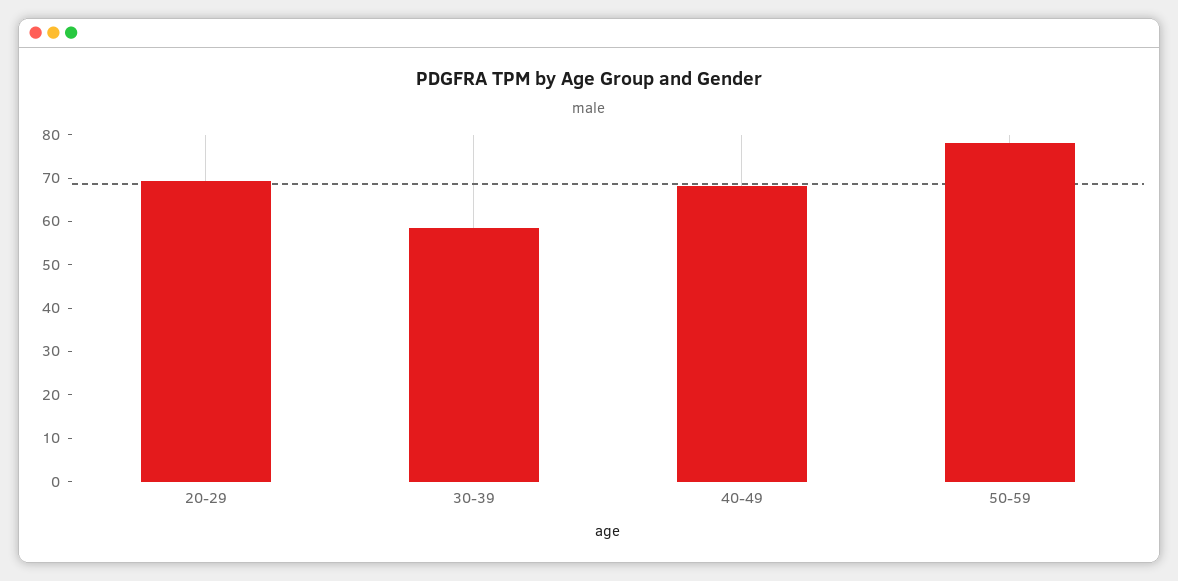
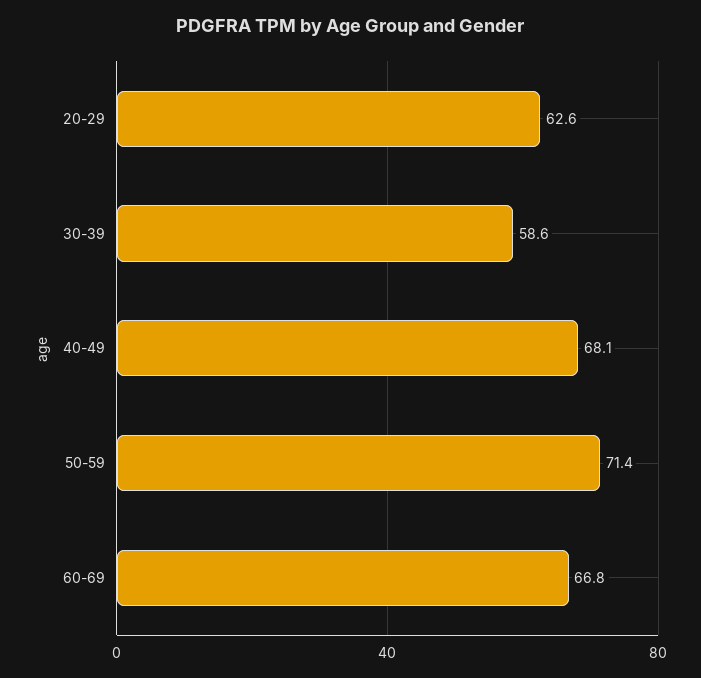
20-29: 70 -> 62.6
50-59: 78 -> 71.4
60-69: none -> 66.8

